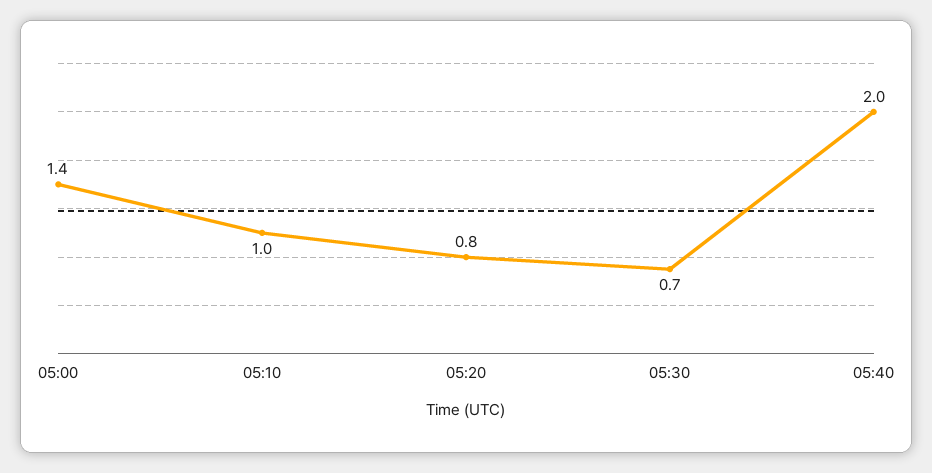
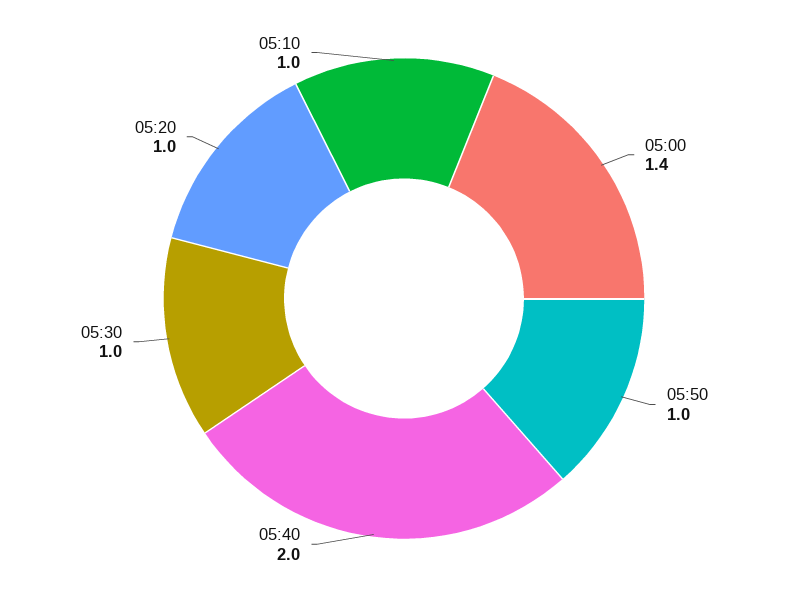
05:20: 0.8 -> 1
05:30: 0.7 -> 1
05:50: none -> 1

